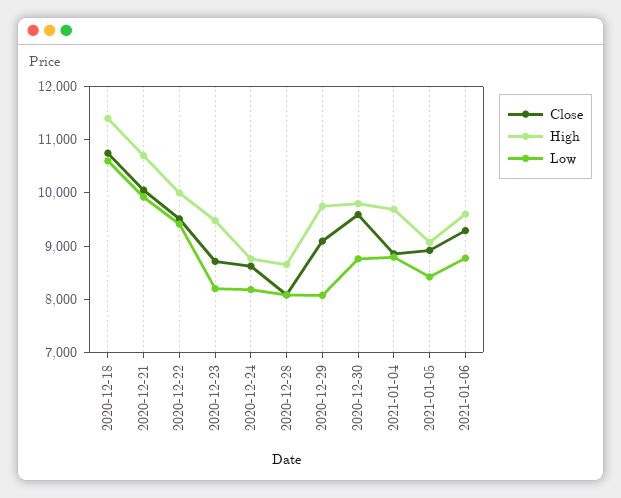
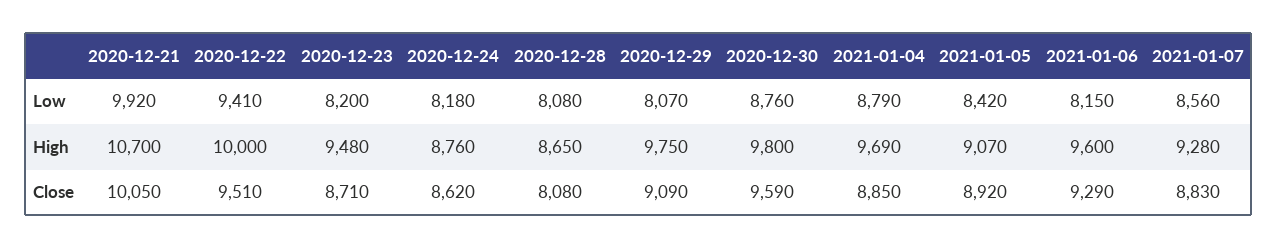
Close, 2020-12-18: 10800 -> none
High, 2020-12-18: 11400 -> none
Low, 2020-12-18: 10600 -> none
Low, 2021-01-06: 8800 -> 8150
Low, 2021-01-07: none -> 8560
High, 2021-01-07: none -> 9280
Close, 2021-01-07: none -> 8830

